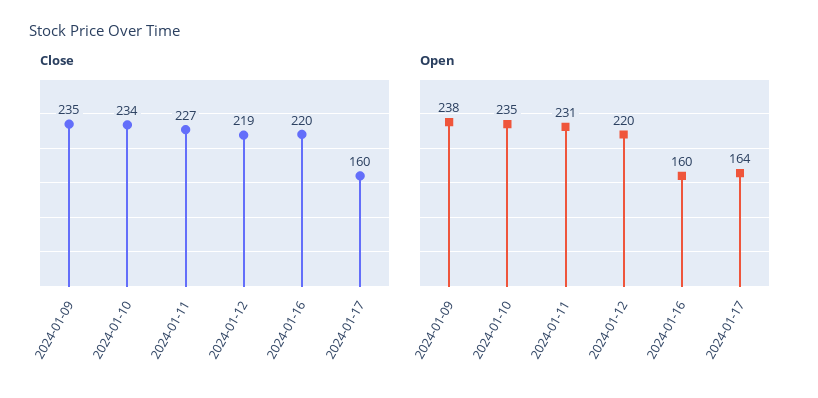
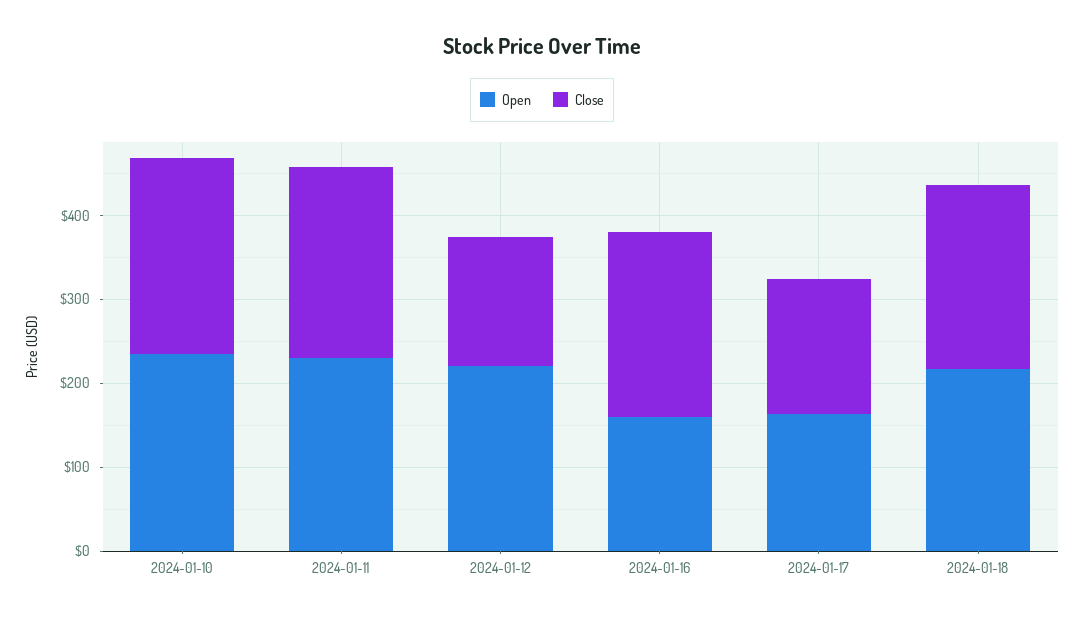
Close, 2024-01-09: 235 -> none
Close, 2024-01-12: 219 -> 160
Open, 2024-01-09: 238 -> none
Open, 2024-01-18: none -> 220
Close, 2024-01-18: none -> 220

